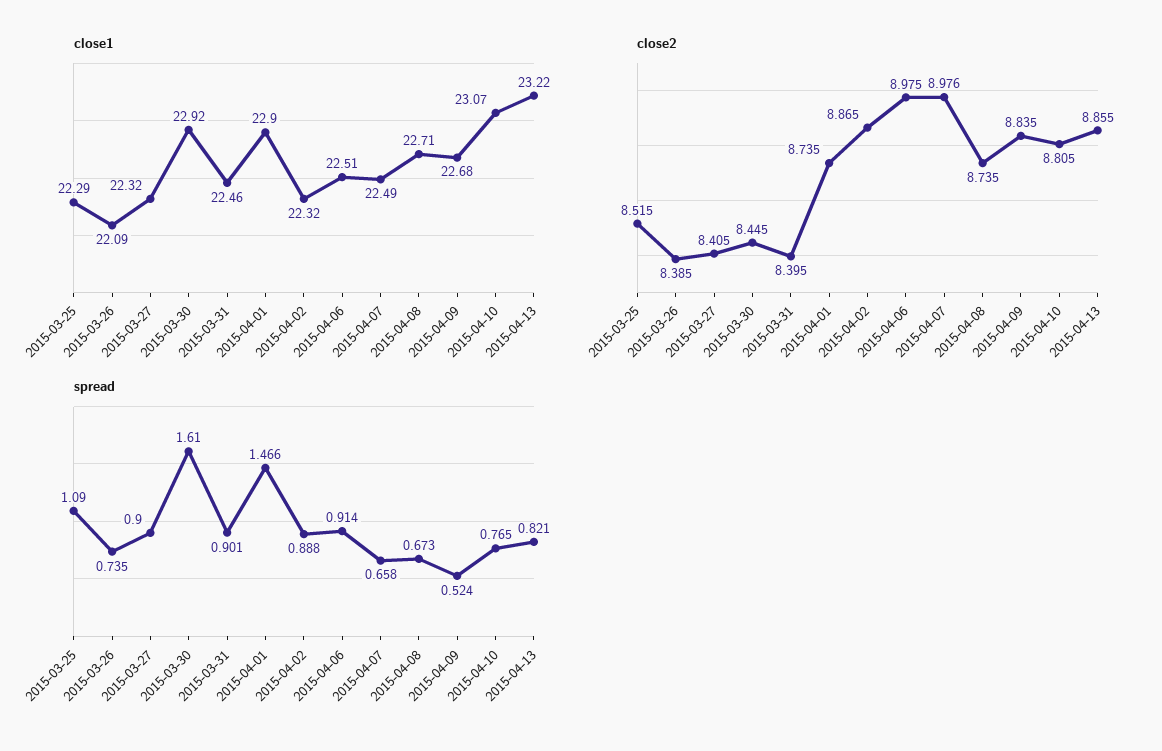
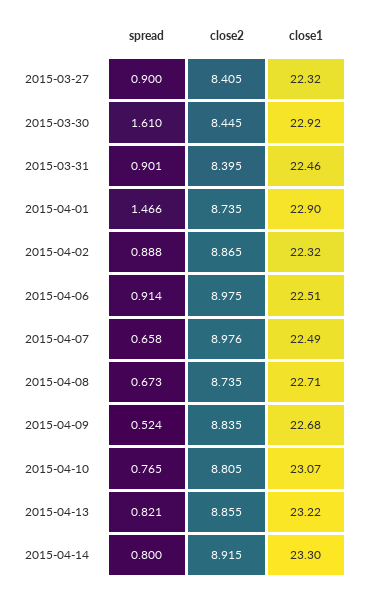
close1, 2015-03-25: 22.29 -> none
close1, 2015-03-26: 22.09 -> none
close2, 2015-03-25: 8.515 -> none
close2, 2015-03-26: 8.385 -> none
spread, 2015-03-25: 1.09 -> none
spread, 2015-03-26: 0.735 -> none
spread, 2015-04-14: none -> 0.8
close2, 2015-04-14: none -> 8.915
close1, 2015-04-14: none -> 23.3

